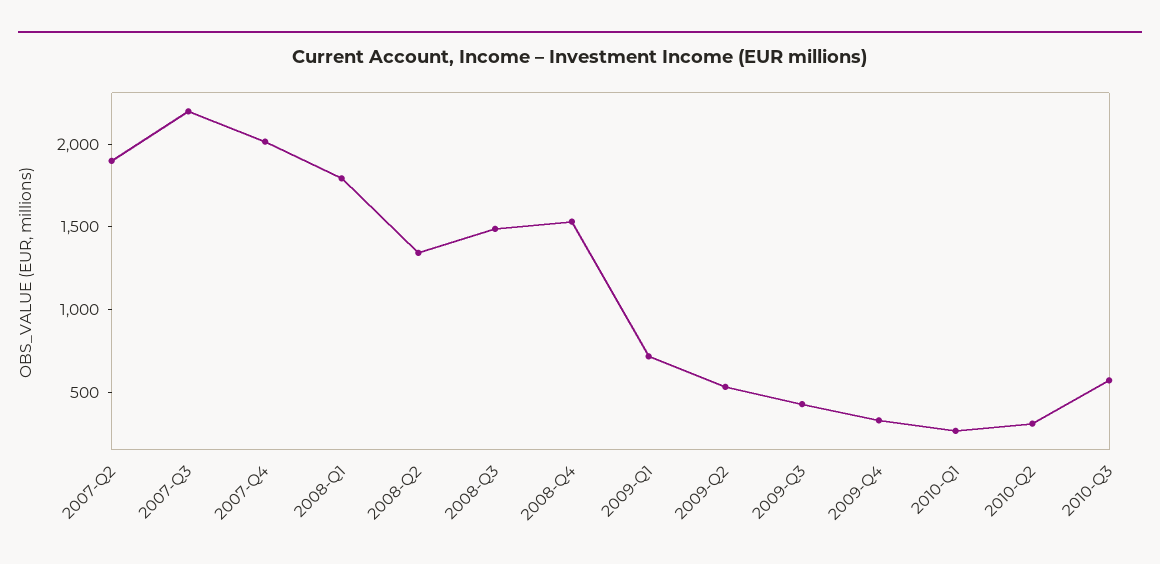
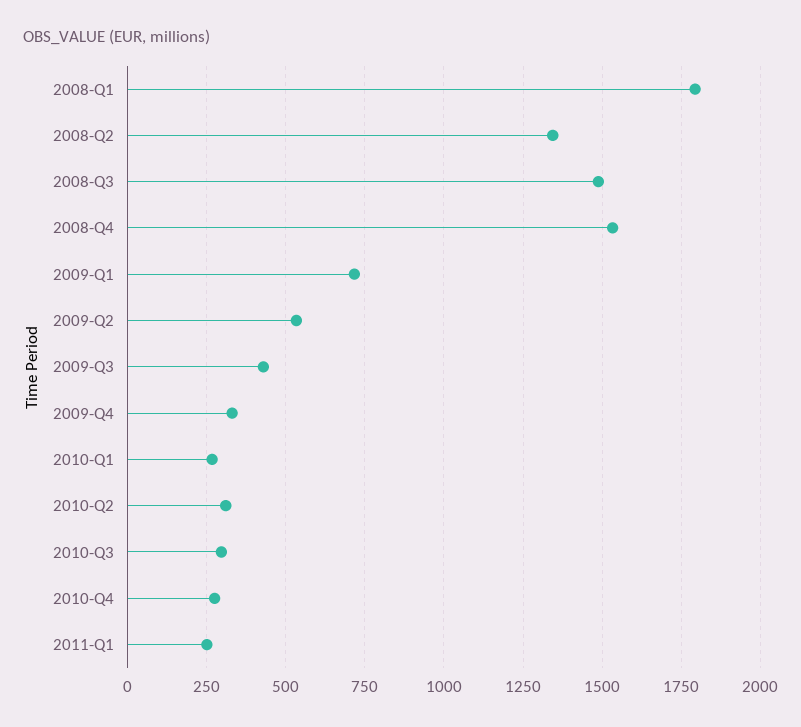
2007-Q2: 1900 -> none
2007-Q3: 2200 -> none
2007-Q4: 2000 -> none
2010-Q3: 600 -> 300
2010-Q4: none -> 275
2011-Q1: none -> 250

